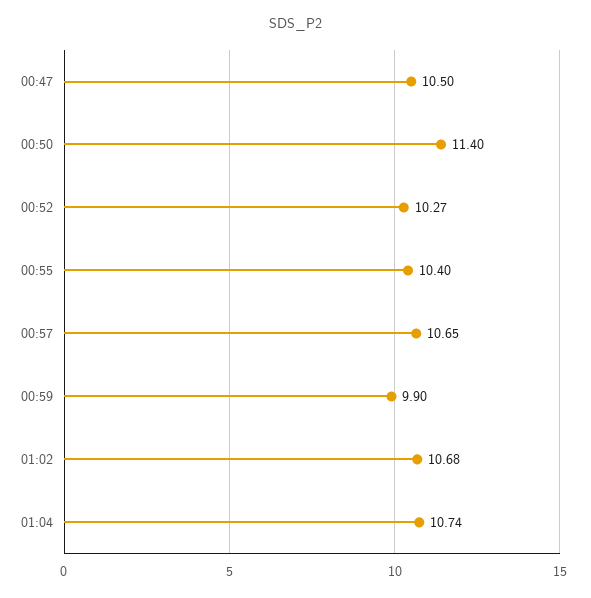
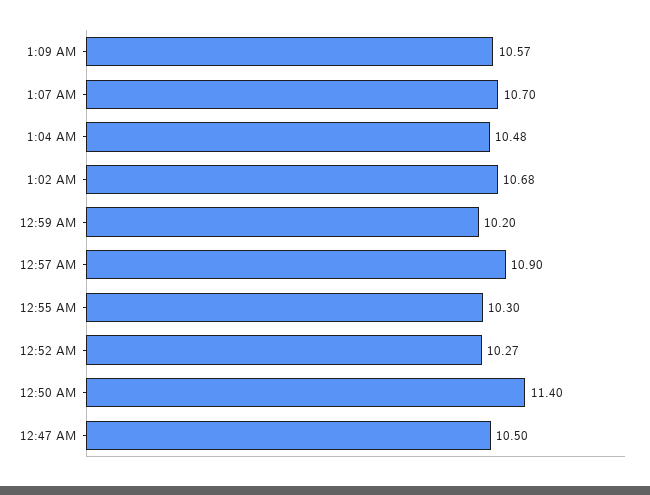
00:55: 10.4 -> 10.3
00:57: 10.65 -> 10.9
00:59: 9.9 -> 10.2
01:04: 10.74 -> 10.48
1:09 AM: none -> 10.57
1:07 AM: none -> 10.7

